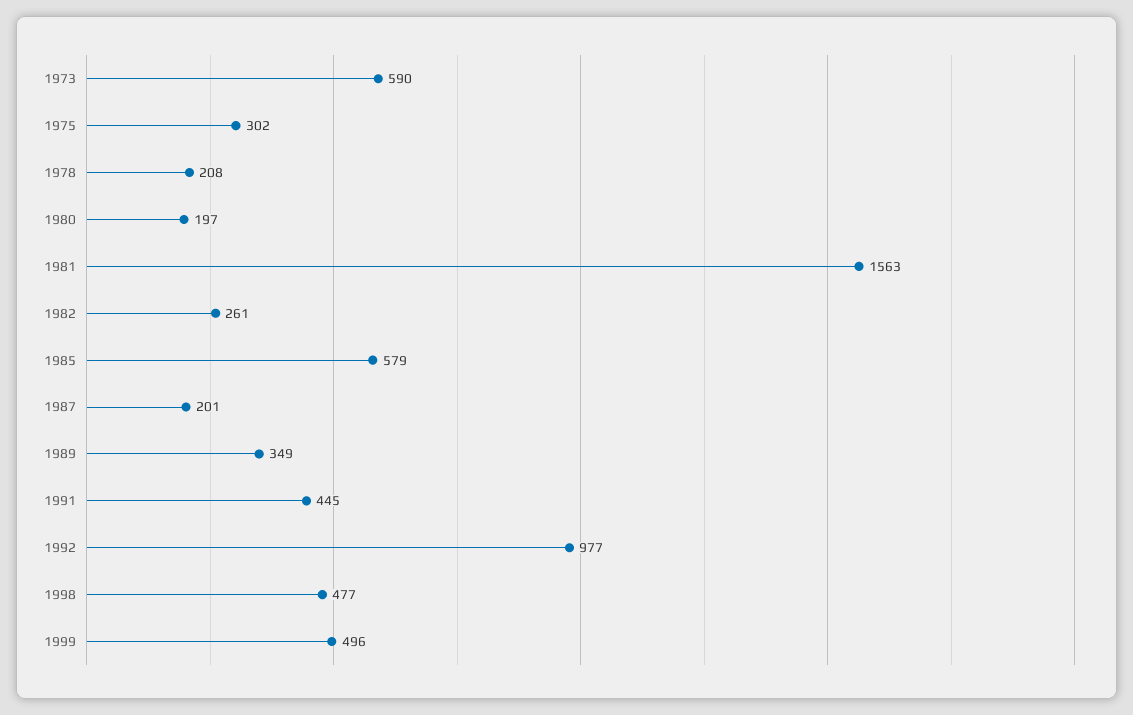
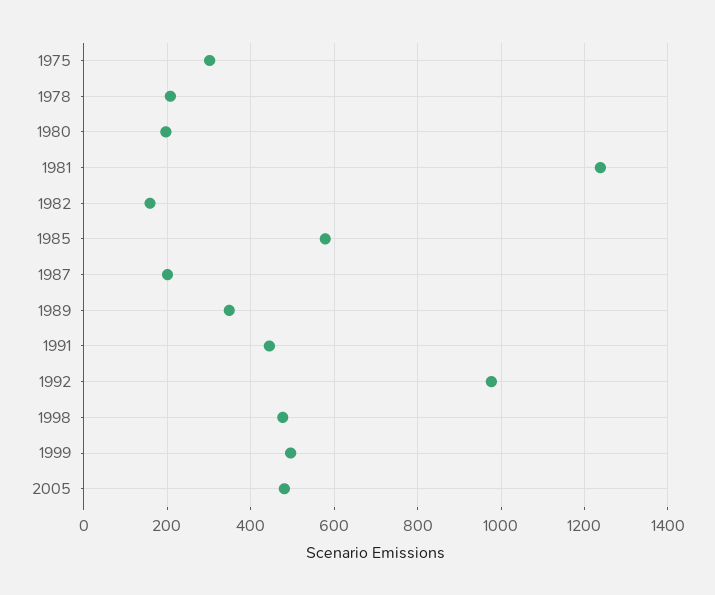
1973: 590 -> none
1981: 1563 -> 1240
1982: 261 -> 160
2005: none -> 480

